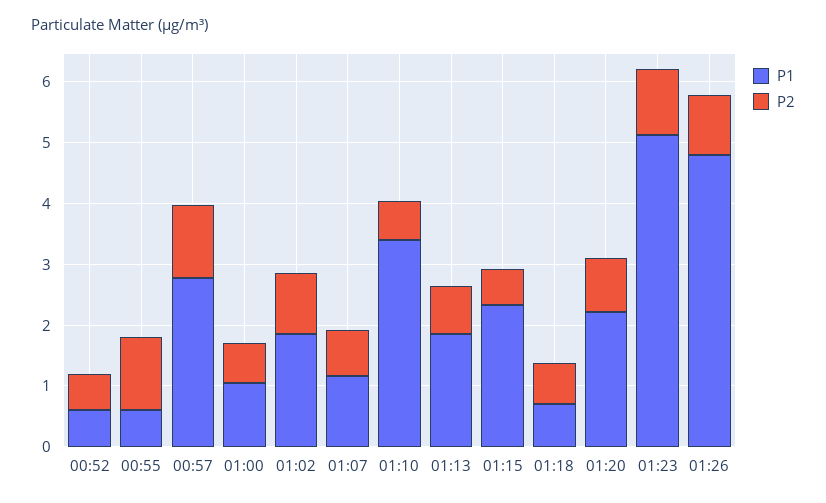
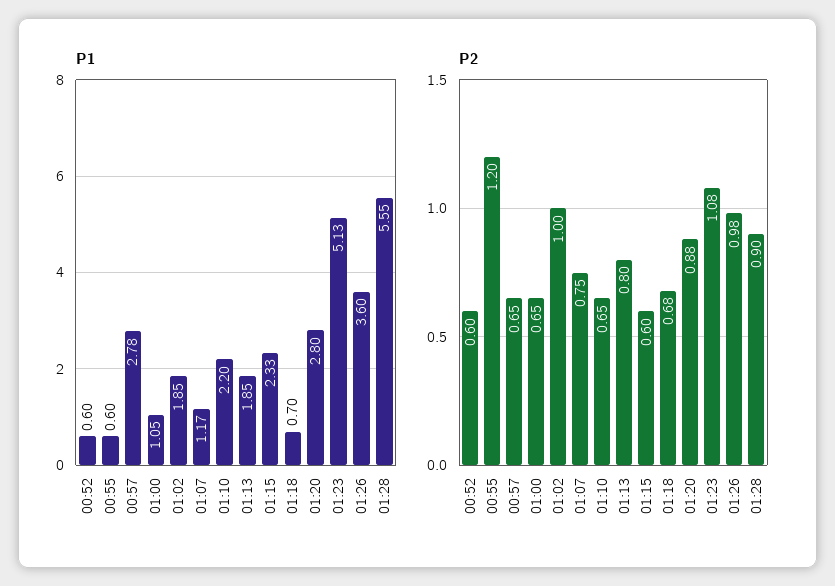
P2, 00:57: 1.2 -> 0.65
P1, 01:10: 3.4 -> 2.2
P1, 01:20: 2.2 -> 2.8
P1, 01:26: 4.8 -> 3.6
P1, 01:28: none -> 5.55
P2, 01:28: none -> 0.9

